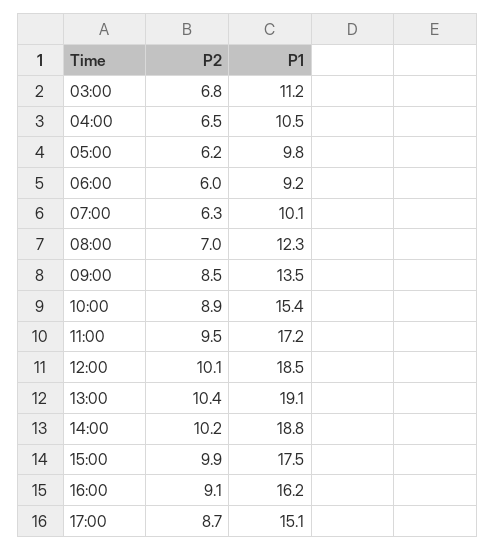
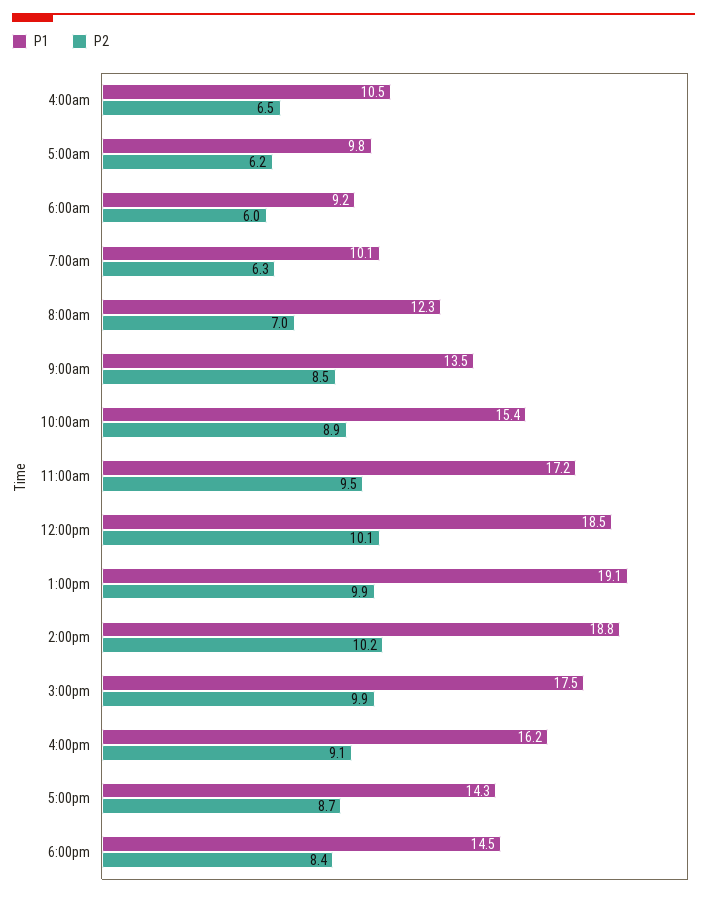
P2, 03:00: 6.8 -> none
P1, 03:00: 11.2 -> none
P2, 13:00: 10.4 -> 9.9
P1, 17:00: 15.1 -> 14.3
P1, 6:00pm: none -> 14.5
P2, 6:00pm: none -> 8.4

